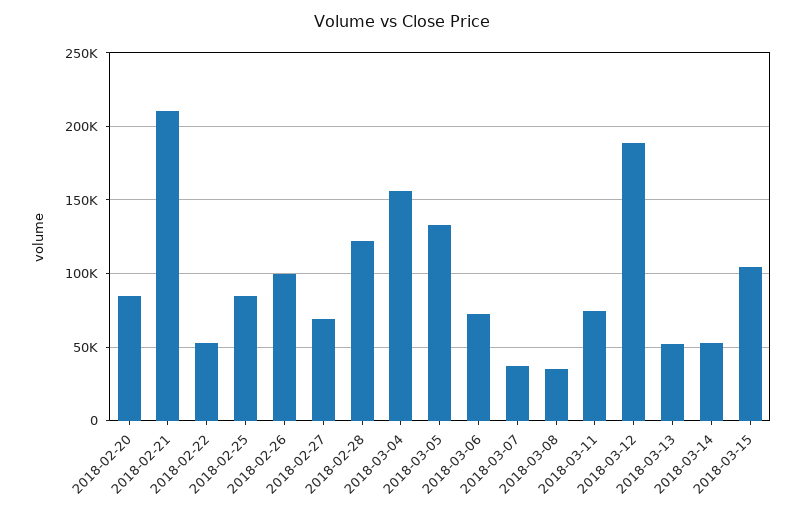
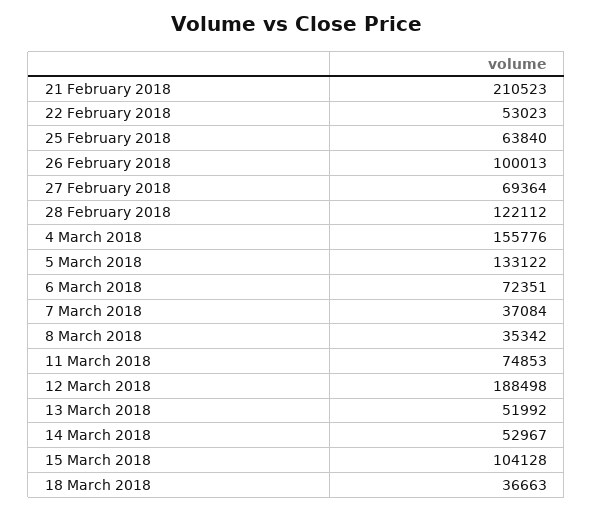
2018-02-20: 85000 -> none
2018-02-25: 85000 -> 63840
18 March 2018: none -> 36663

